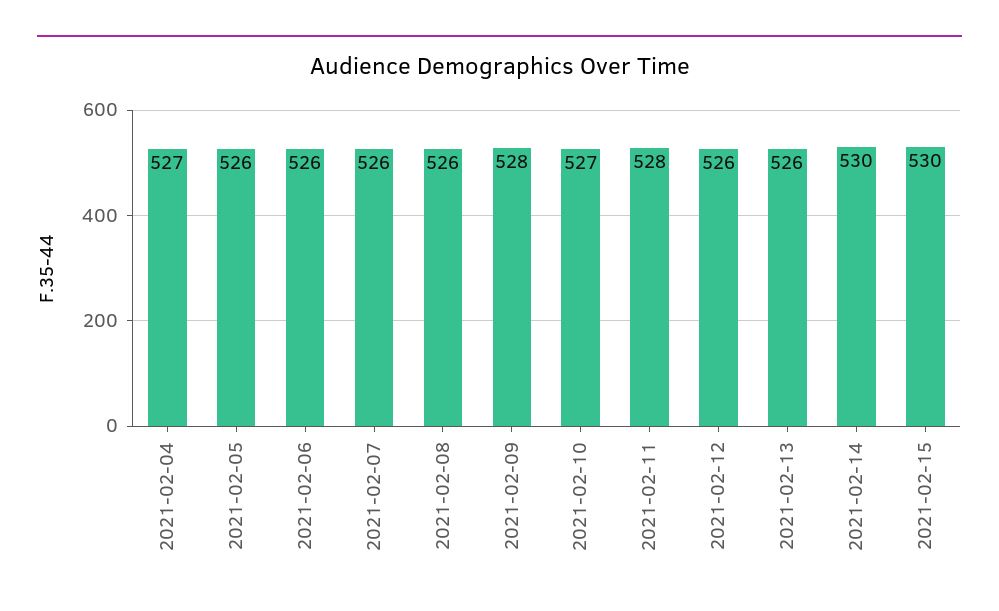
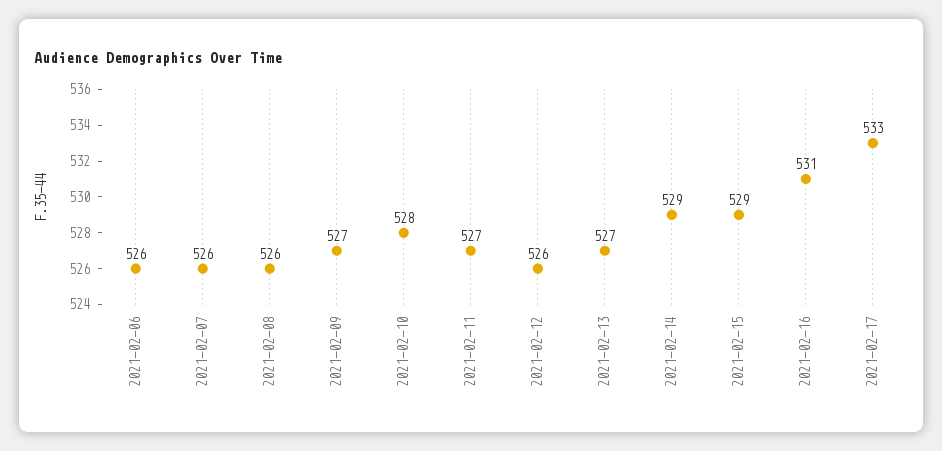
2021-02-04: 527 -> none
2021-02-05: 526 -> none
2021-02-09: 528 -> 527
2021-02-10: 527 -> 528
2021-02-11: 528 -> 527
2021-02-13: 526 -> 527
2021-02-14: 530 -> 529
2021-02-15: 530 -> 529
2021-02-16: none -> 531
2021-02-17: none -> 533

